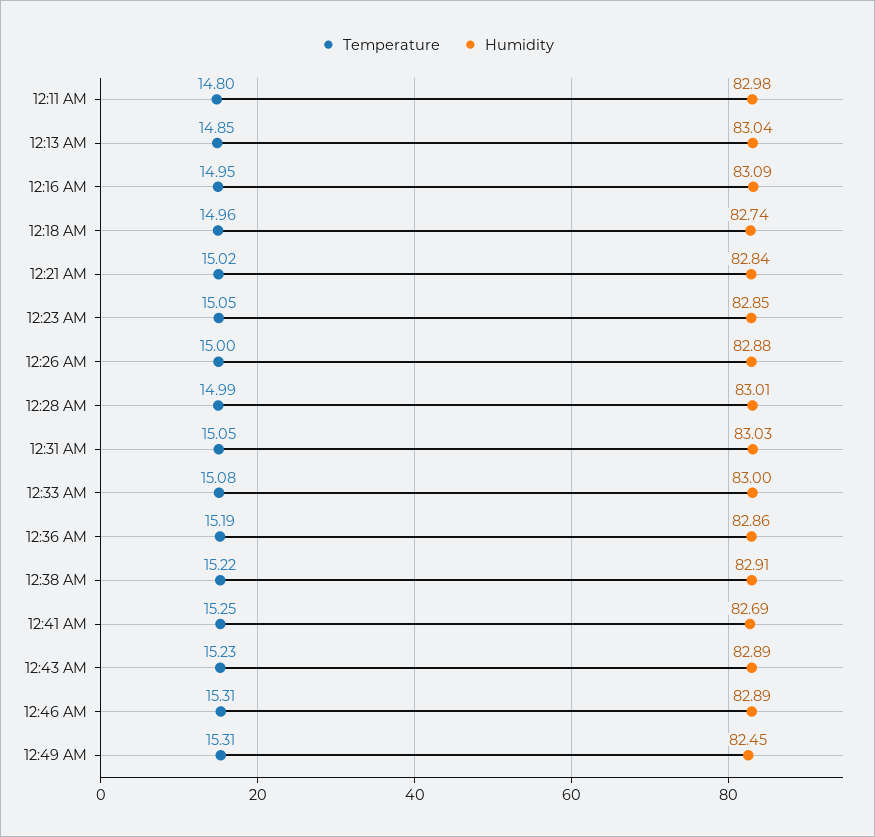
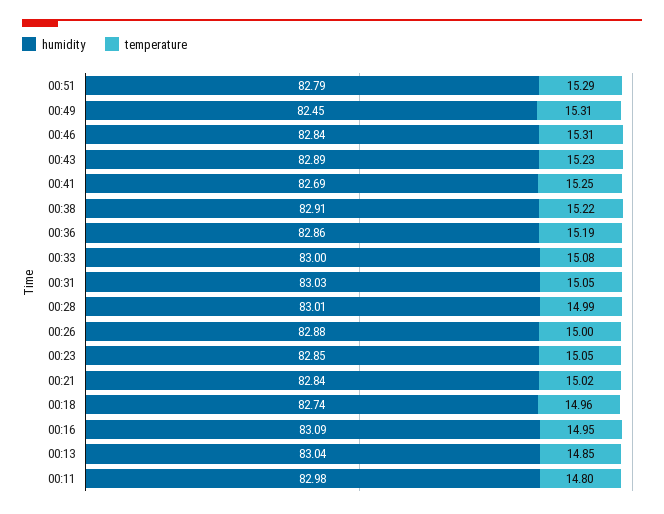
Humidity, 12:46 AM: 82.89 -> 82.84
Humidity, 00:51: none -> 82.79
Temperature, 00:51: none -> 15.29

